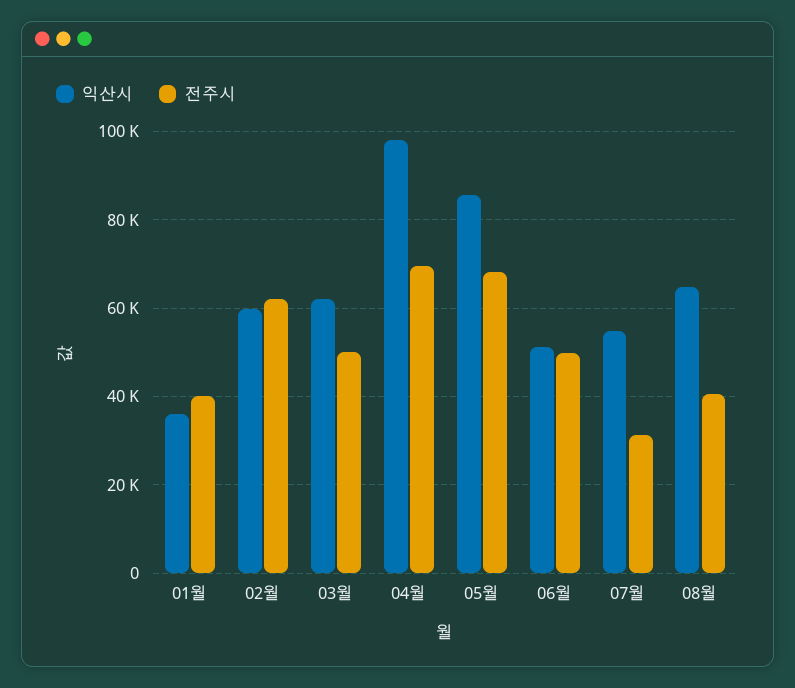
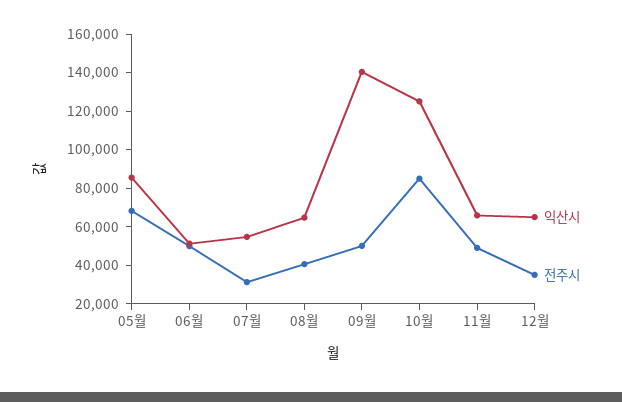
익산시, 01월: 36000 -> none
전주시, 01월: 40000 -> none
익산시, 02월: 60000 -> none
전주시, 02월: 62000 -> none
익산시, 03월: 62000 -> none
전주시, 03월: 50000 -> none
익산시, 04월: 98000 -> none
전주시, 04월: 70000 -> none
익산시, 09월: none -> 140000
전주시, 09월: none -> 50000
익산시, 10월: none -> 125000
전주시, 10월: none -> 85000
익산시, 11월: none -> 65000
전주시, 11월: none -> 50000
익산시, 12월: none -> 65000
전주시, 12월: none -> 35000

